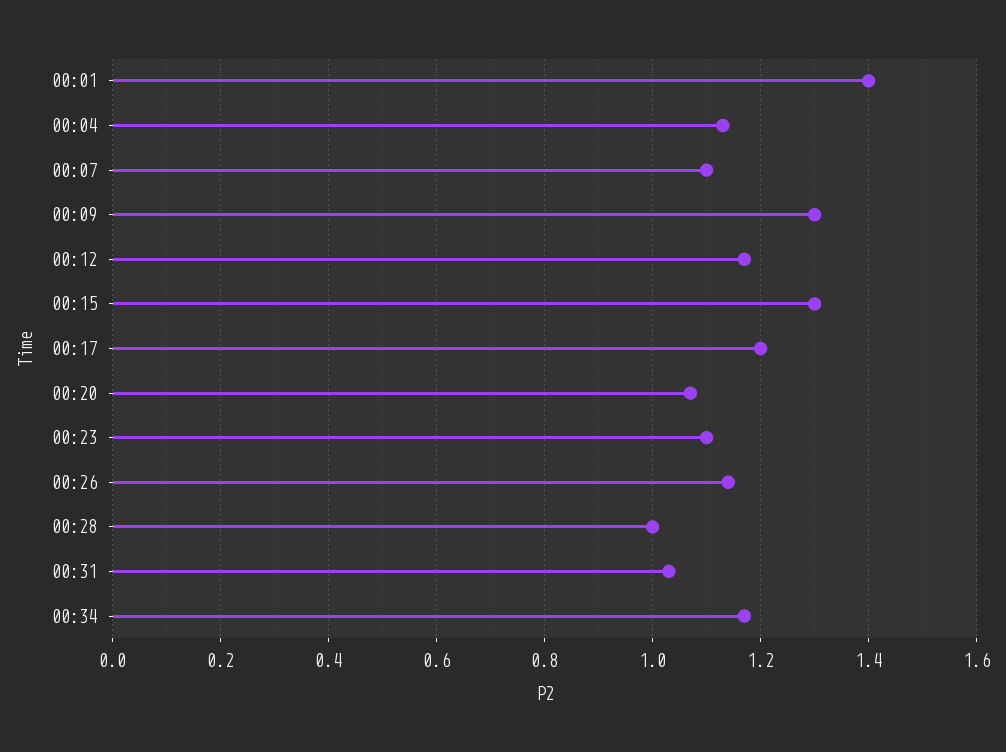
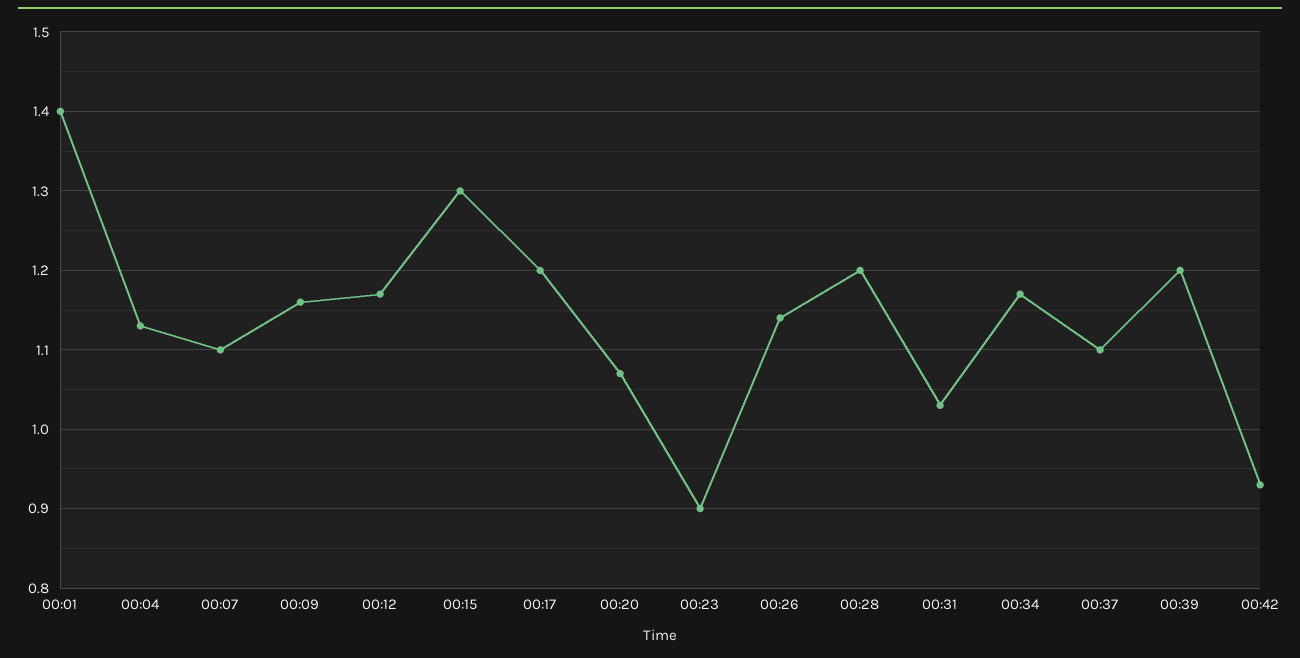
00:09: 1.3 -> 1.16
00:23: 1.1 -> 0.9
00:28: 1 -> 1.2
00:37: none -> 1.1
00:39: none -> 1.2
00:42: none -> 0.93

